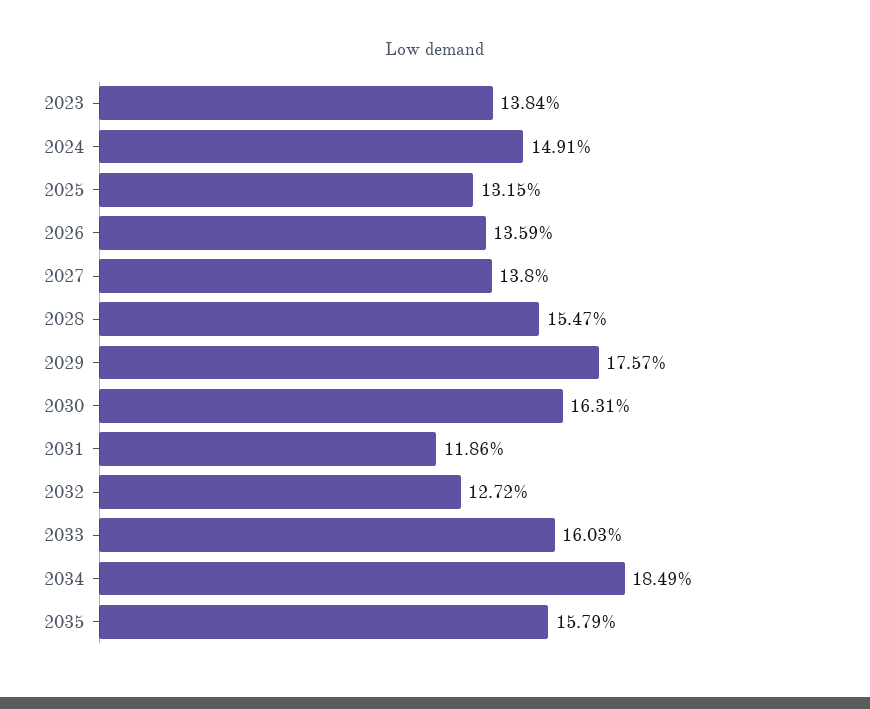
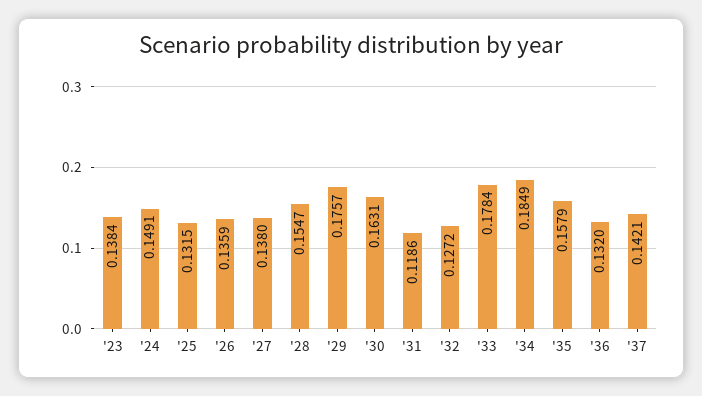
2033: 0.1603 -> 0.1784
'36: none -> 0.132
'37: none -> 0.1421

